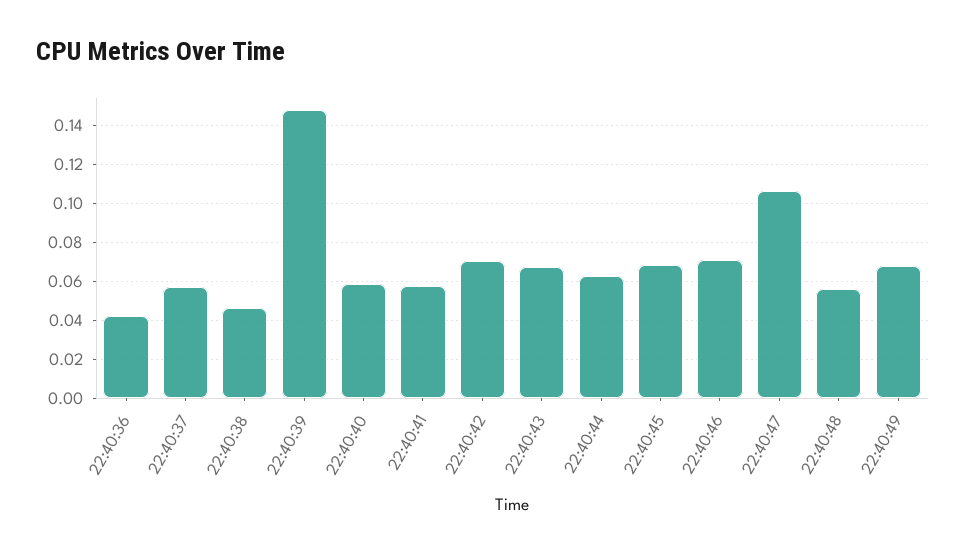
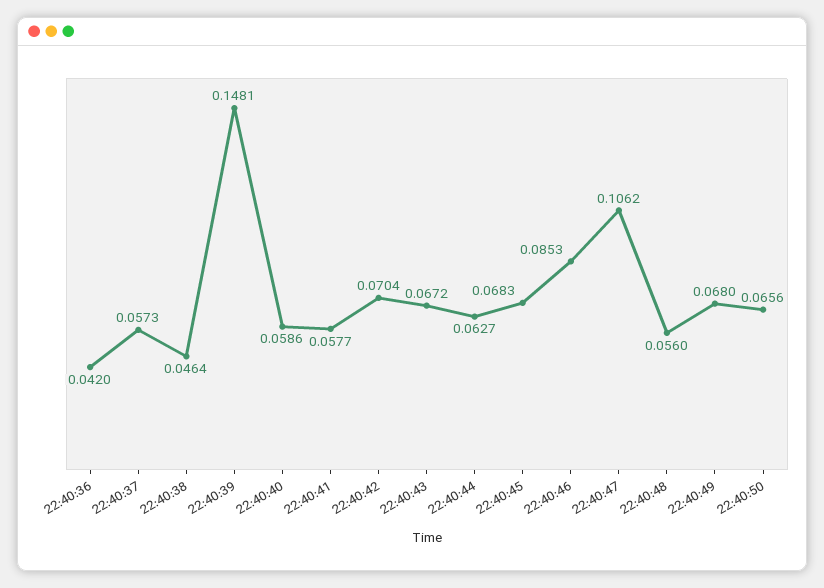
22:40:46: 0.07 -> 0.0853
22:40:50: none -> 0.0656

